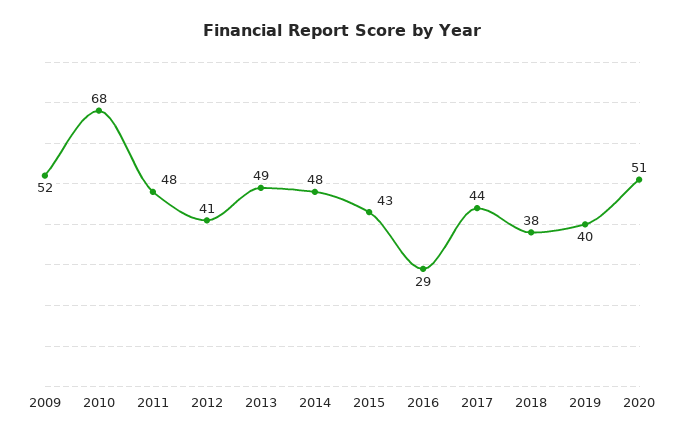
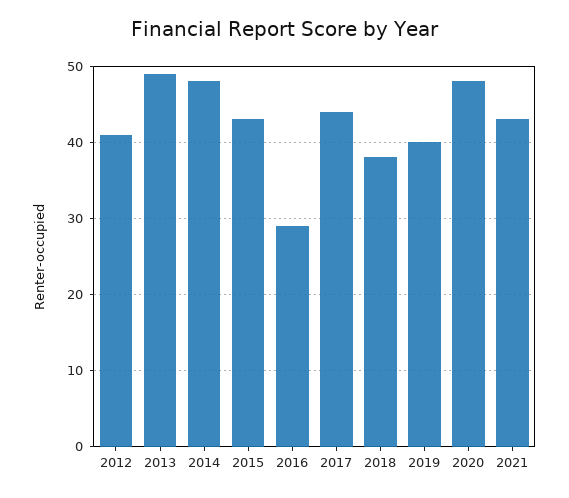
2009: 52 -> none
2010: 68 -> none
2011: 48 -> none
2020: 51 -> 48
2021: none -> 43

